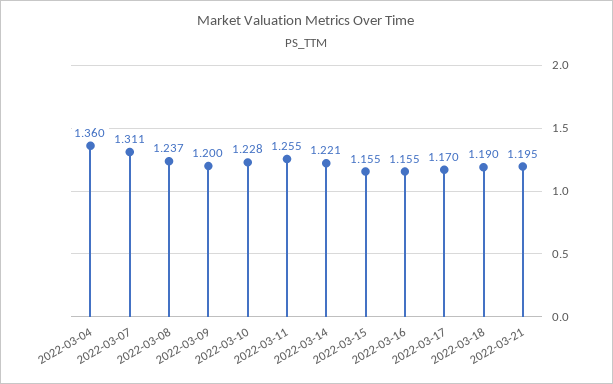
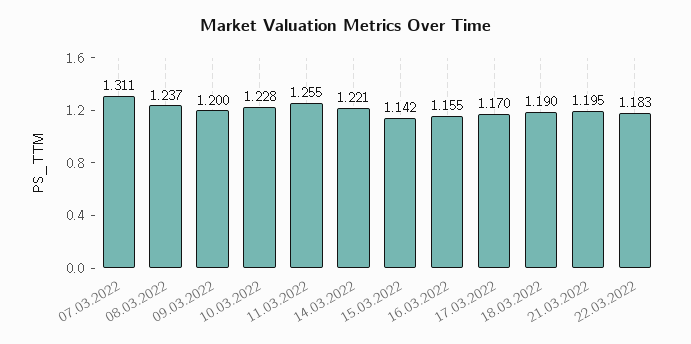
2022-03-04: 1.36 -> none
2022-03-15: 1.155 -> 1.142
22.03.2022: none -> 1.183

